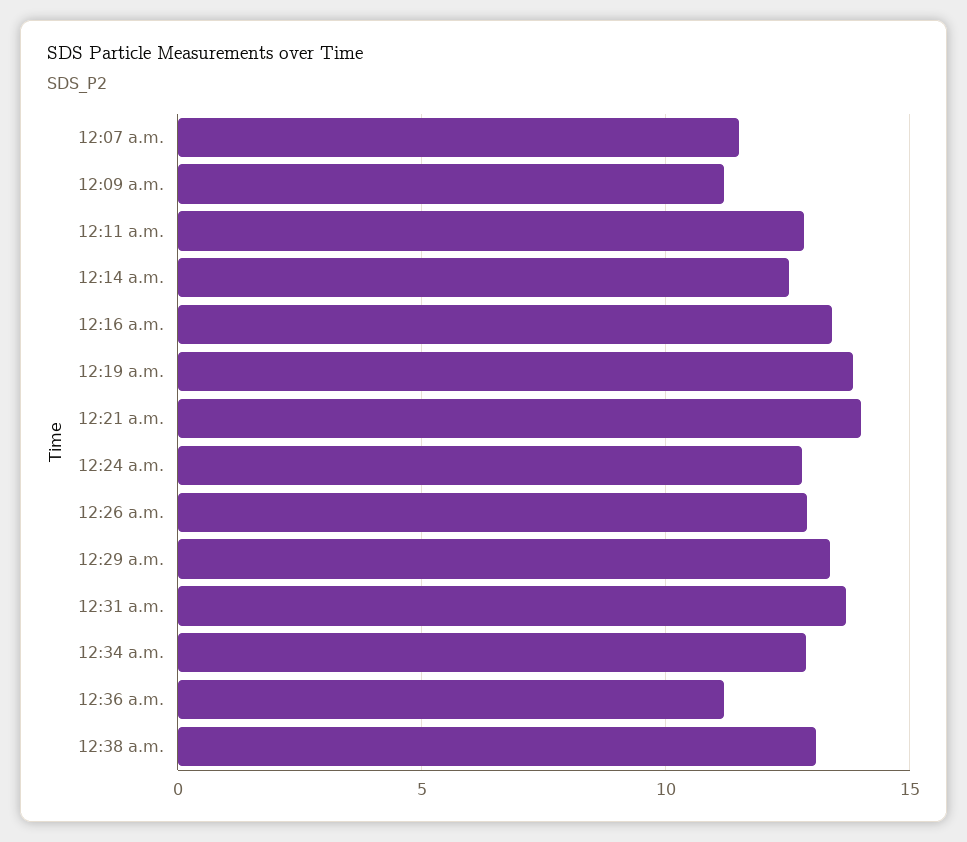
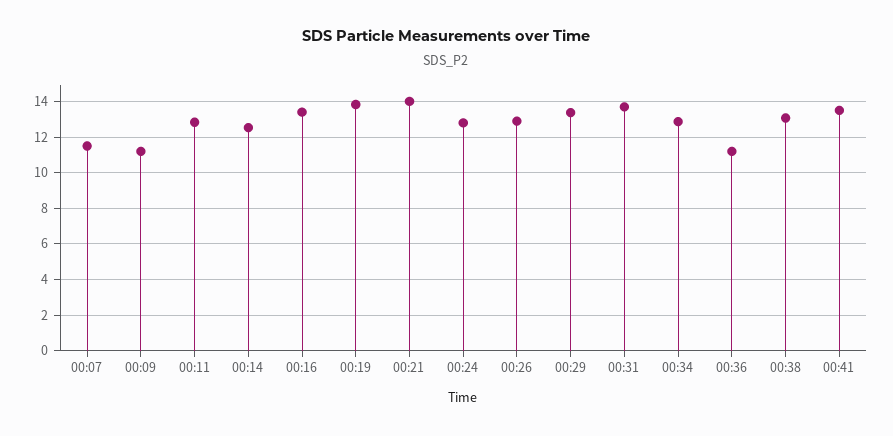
00:41: none -> 13.5

